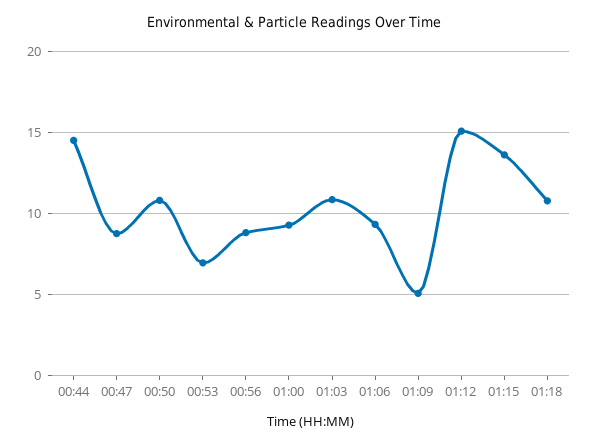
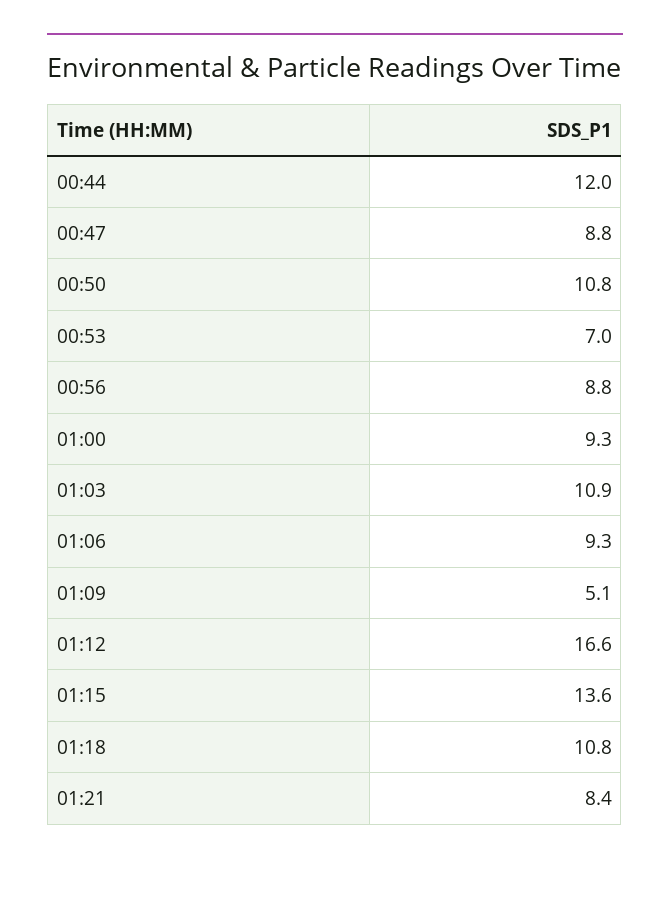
00:44: 14.5 -> 12
01:12: 15 -> 16.6
01:21: none -> 8.4

